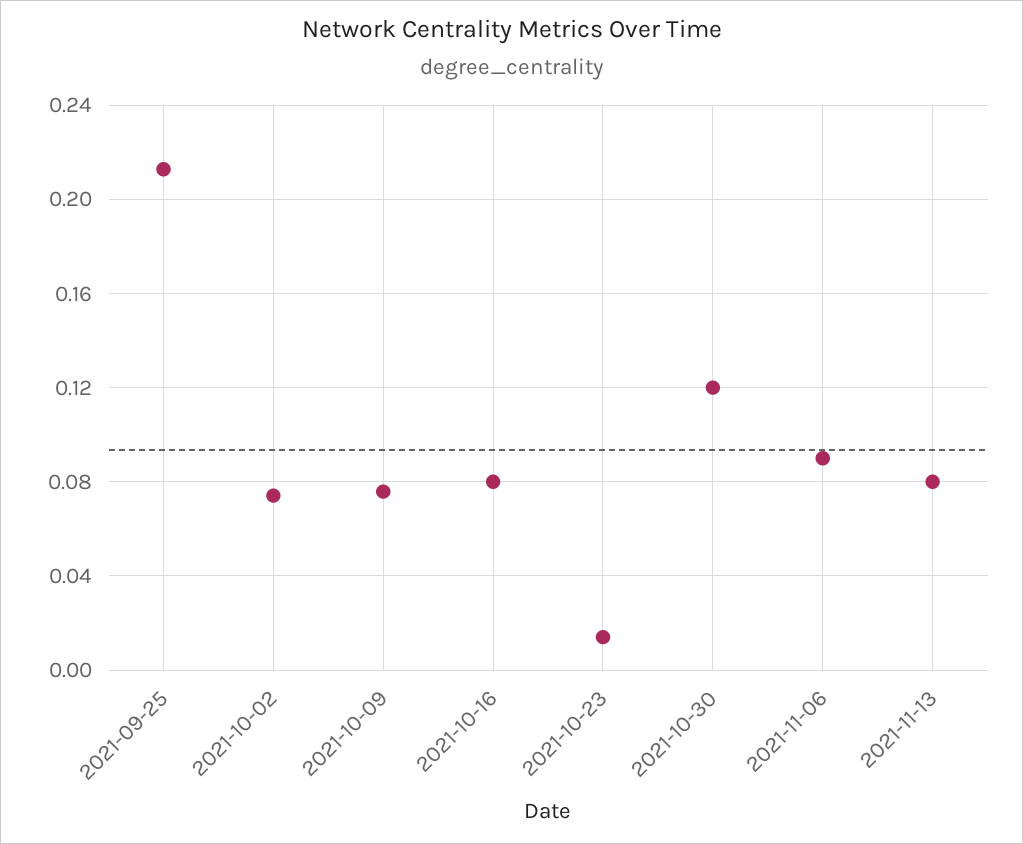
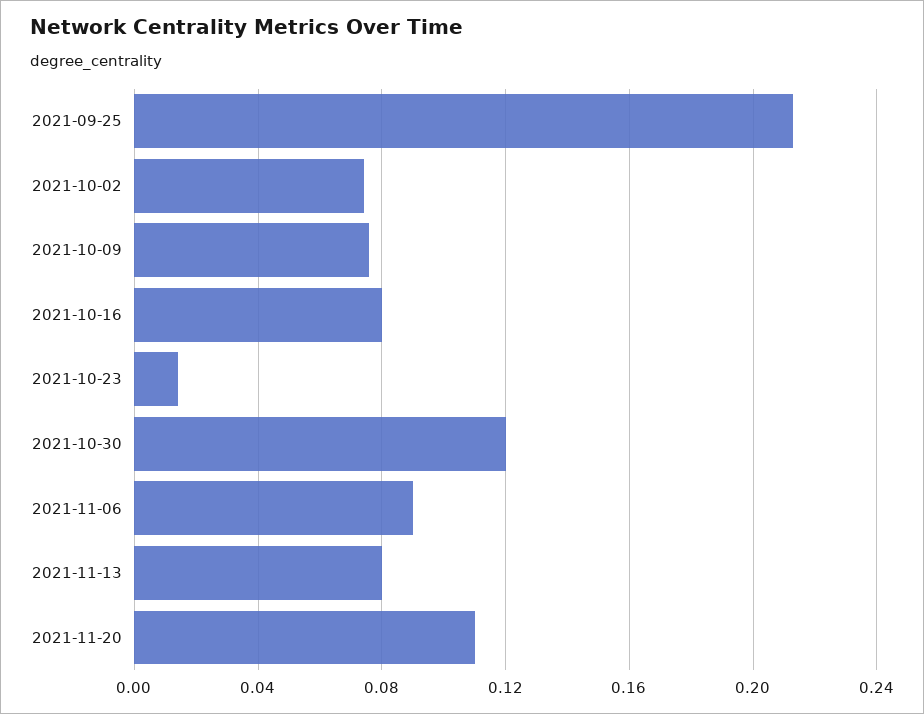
2021-11-20: none -> 0.11

